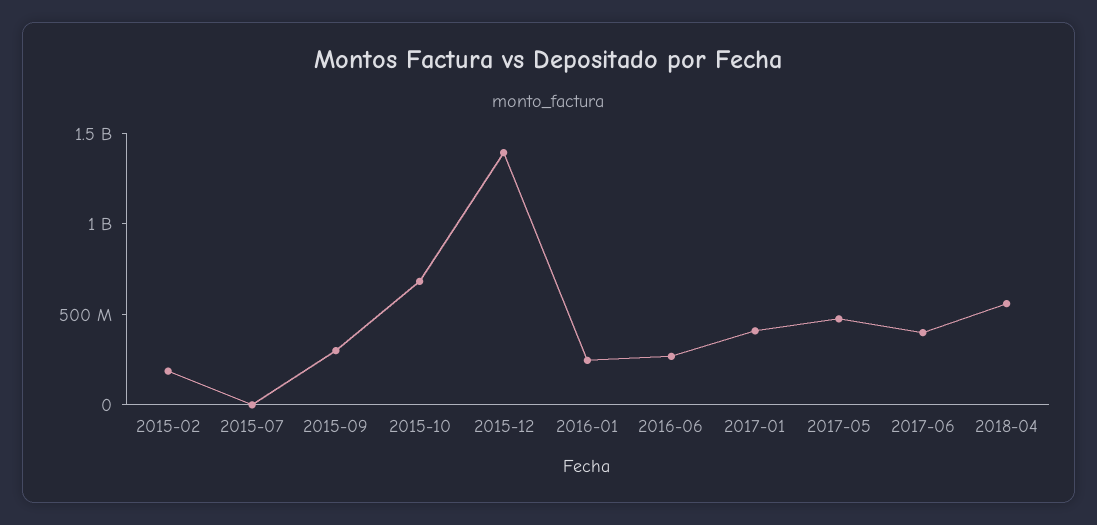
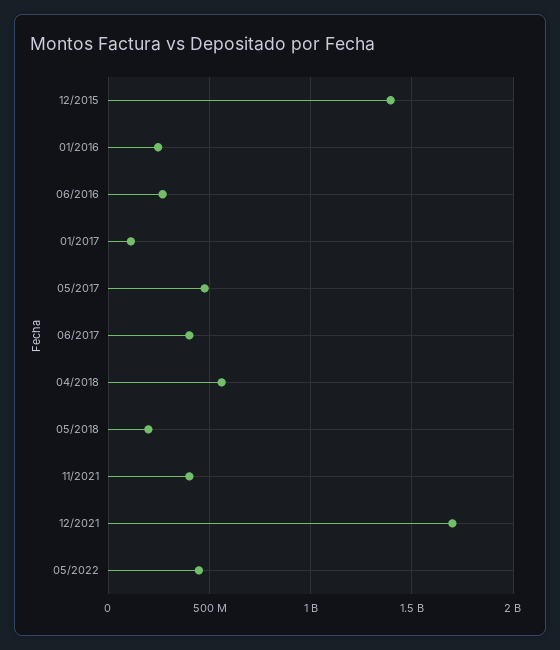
2015-02: 200000000 -> none
2015-07: 0 -> none
2015-09: 300000000 -> none
2015-10: 700000000 -> none
2017-01: 400000000 -> 100000000
05/2018: none -> 200000000
11/2021: none -> 400000000
12/2021: none -> 1700000000
05/2022: none -> 450000000

